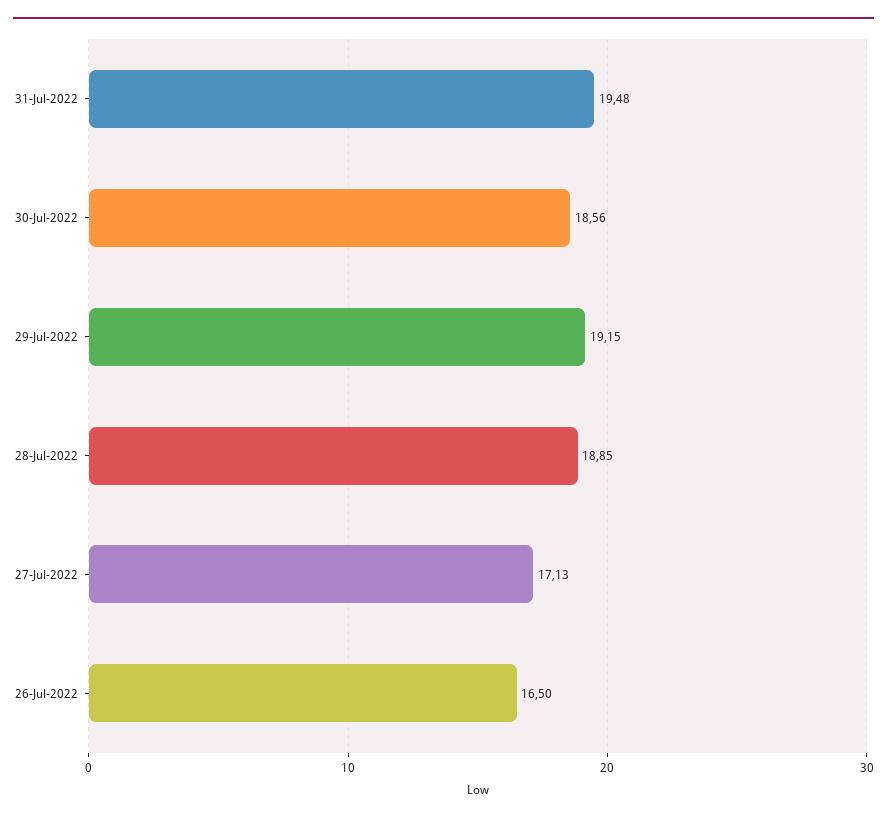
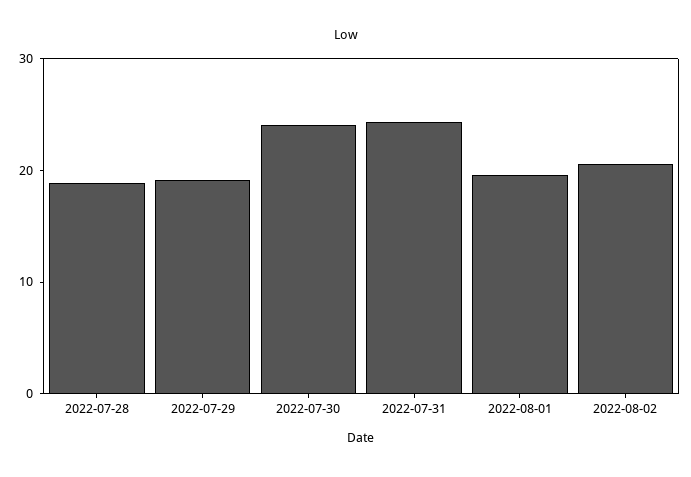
31-Jul-2022: 19.48 -> 24
30-Jul-2022: 18.56 -> 24
27-Jul-2022: 17.13 -> none
26-Jul-2022: 16.5 -> none
2022-08-01: none -> 20
2022-08-02: none -> 20

